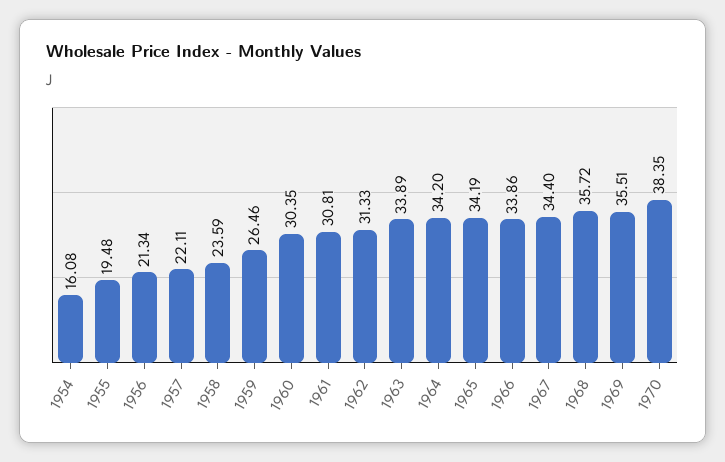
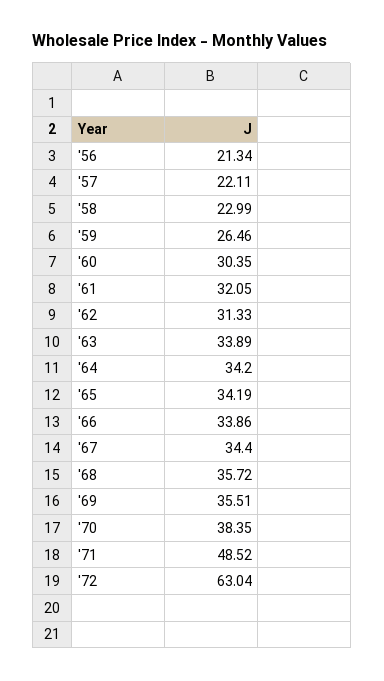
1954: 16.08 -> none
1955: 19.48 -> none
1958: 23.59 -> 22.99
1961: 30.81 -> 32.05
'71: none -> 48.52
'72: none -> 63.04

